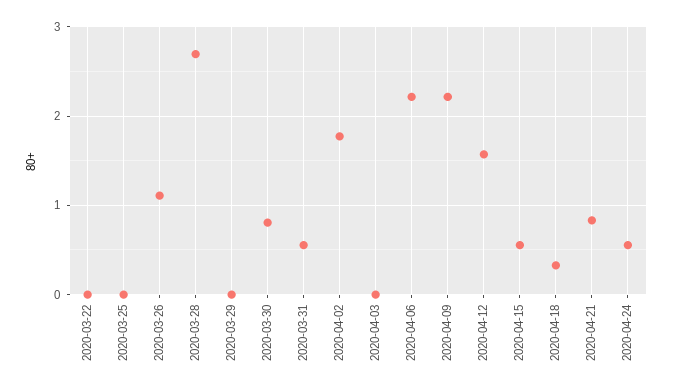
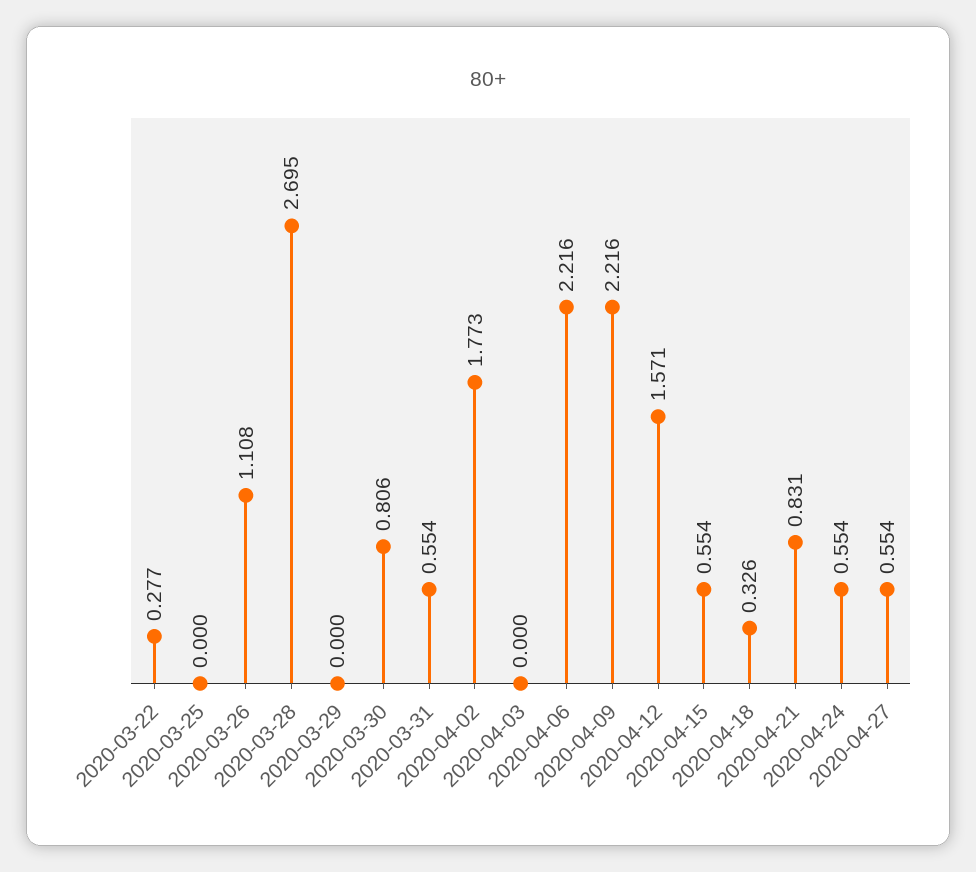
2020-03-22: 0 -> 0.277
2020-04-27: none -> 0.554

